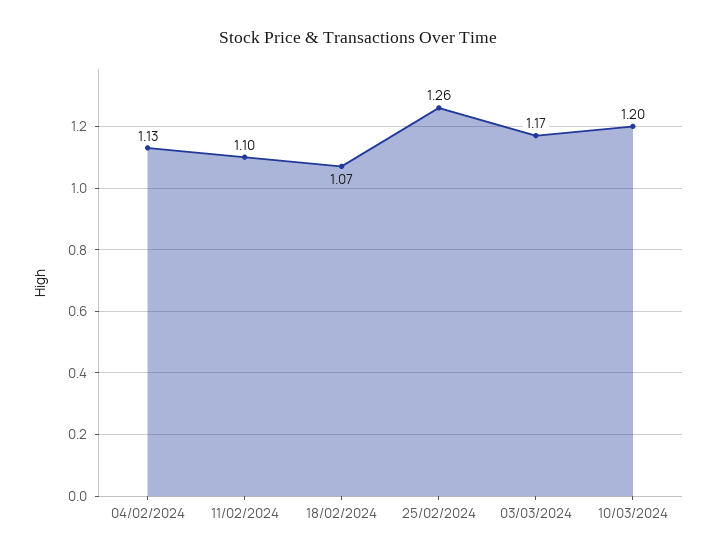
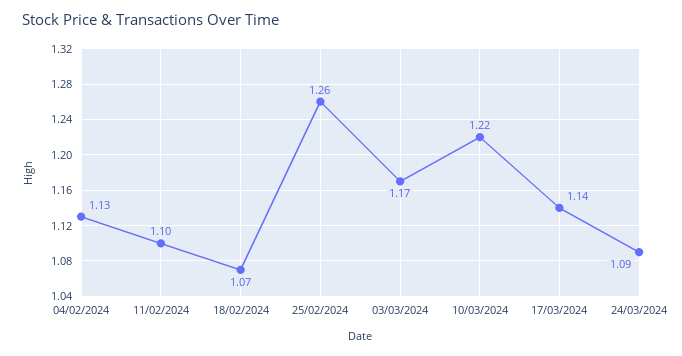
10/03/2024: 1.2 -> 1.22
17/03/2024: none -> 1.14
24/03/2024: none -> 1.09

